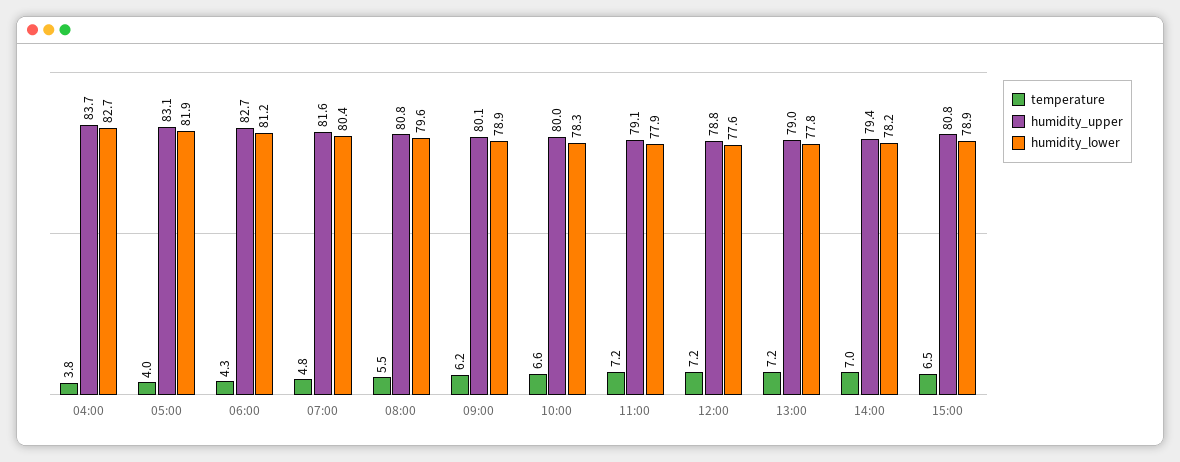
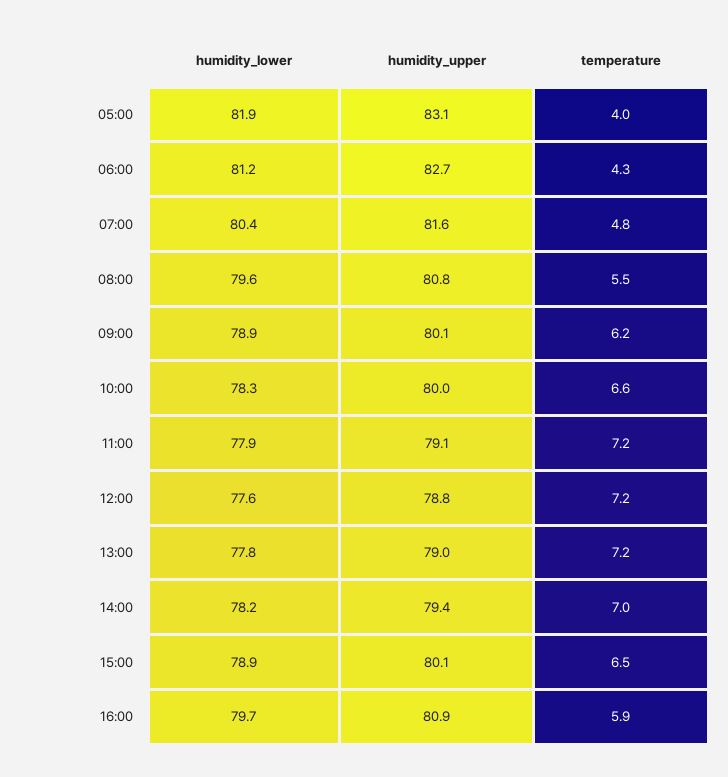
temperature, 04:00: 3.8 -> none
humidity_upper, 04:00: 83.7 -> none
humidity_lower, 04:00: 82.7 -> none
humidity_upper, 15:00: 80.8 -> 80.1
humidity_lower, 16:00: none -> 79.7
humidity_upper, 16:00: none -> 80.9
temperature, 16:00: none -> 5.9

